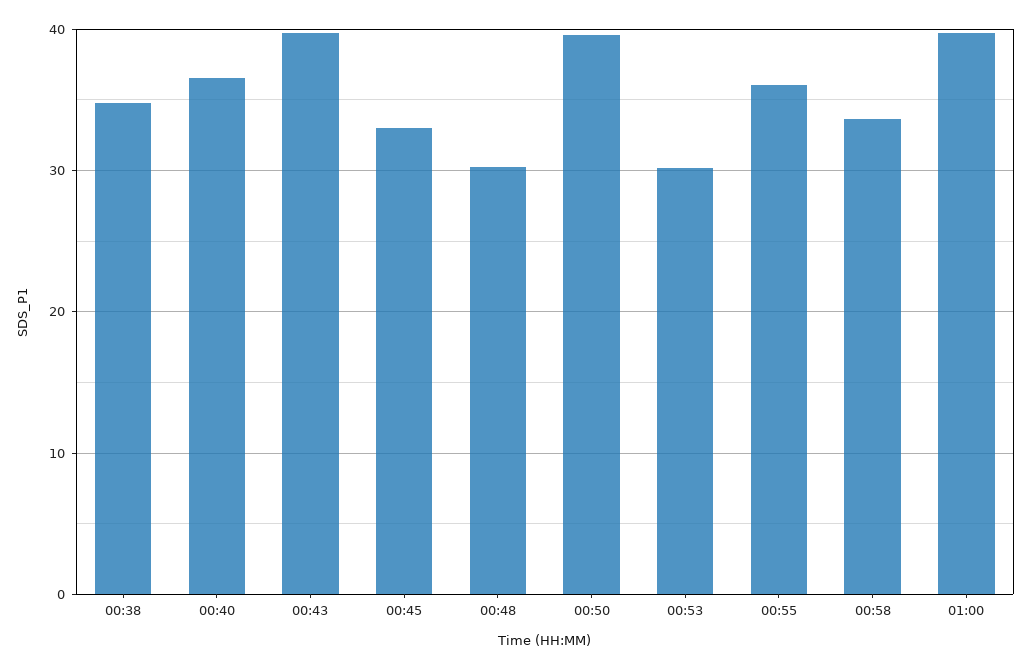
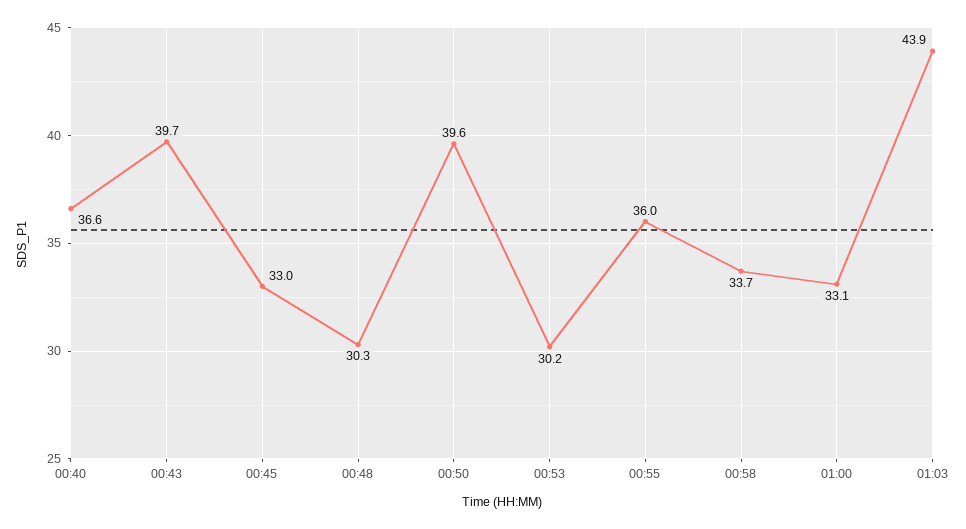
00:38: 35 -> none
01:00: 40 -> 33.1
01:03: none -> 43.9

